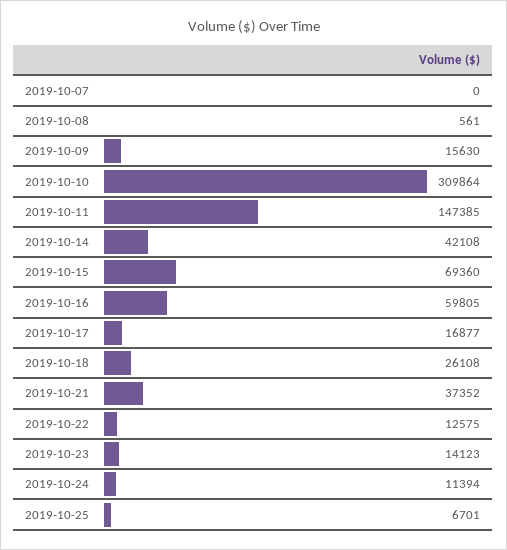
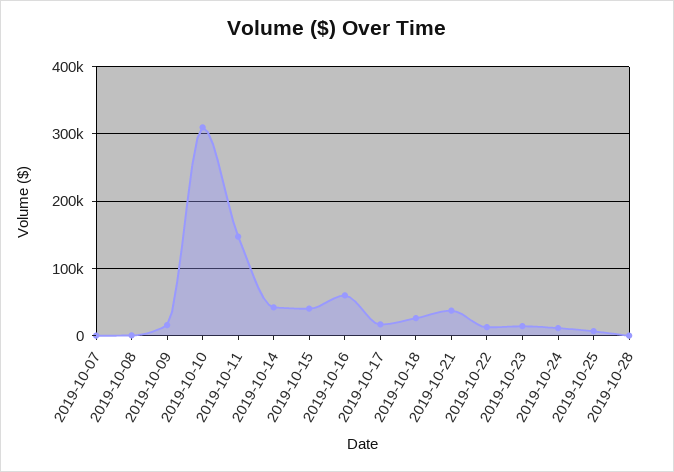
2019-10-15: 69360 -> 40000
2019-10-28: none -> 0

